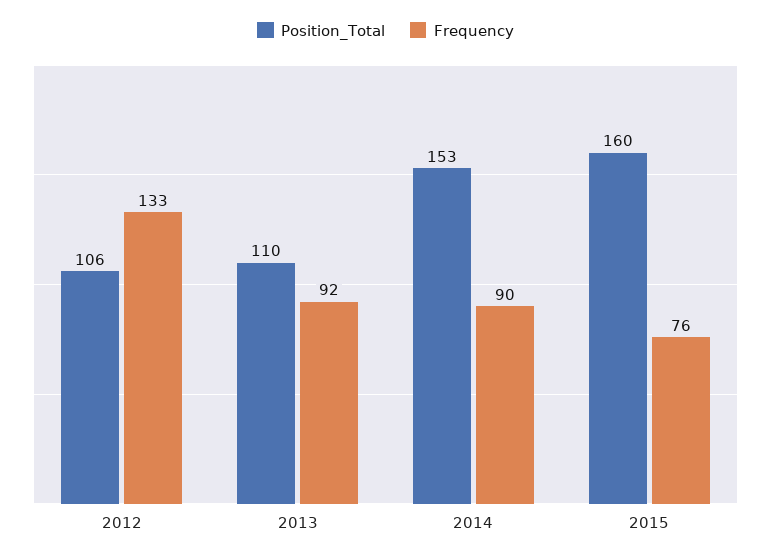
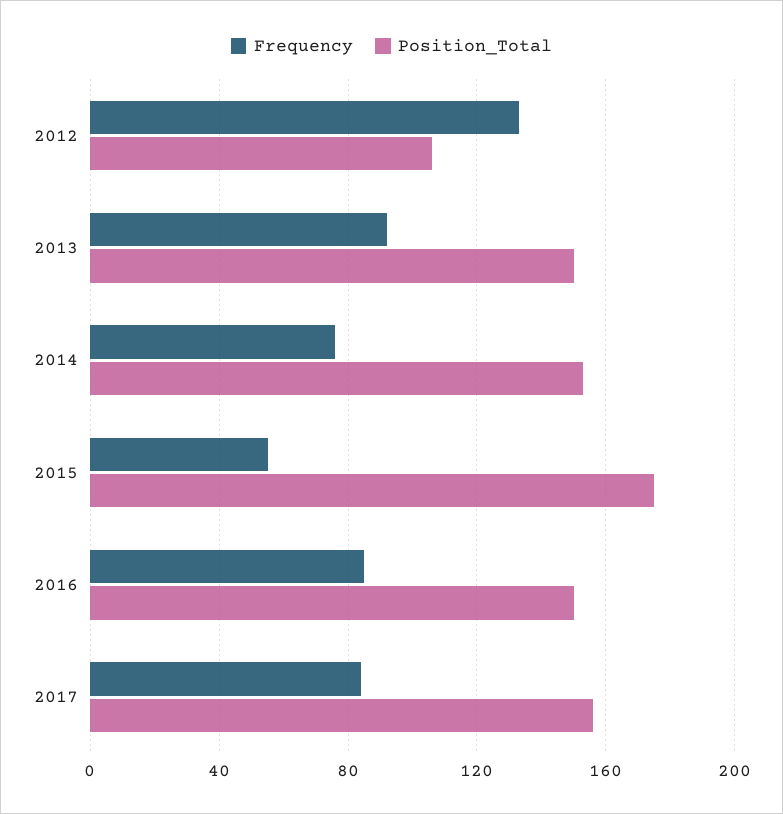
Position_Total, 2013: 110 -> 150
Frequency, 2014: 90 -> 75
Position_Total, 2015: 160 -> 175
Frequency, 2015: 76 -> 55
Frequency, 2016: none -> 85
Position_Total, 2016: none -> 150
Frequency, 2017: none -> 85
Position_Total, 2017: none -> 155

